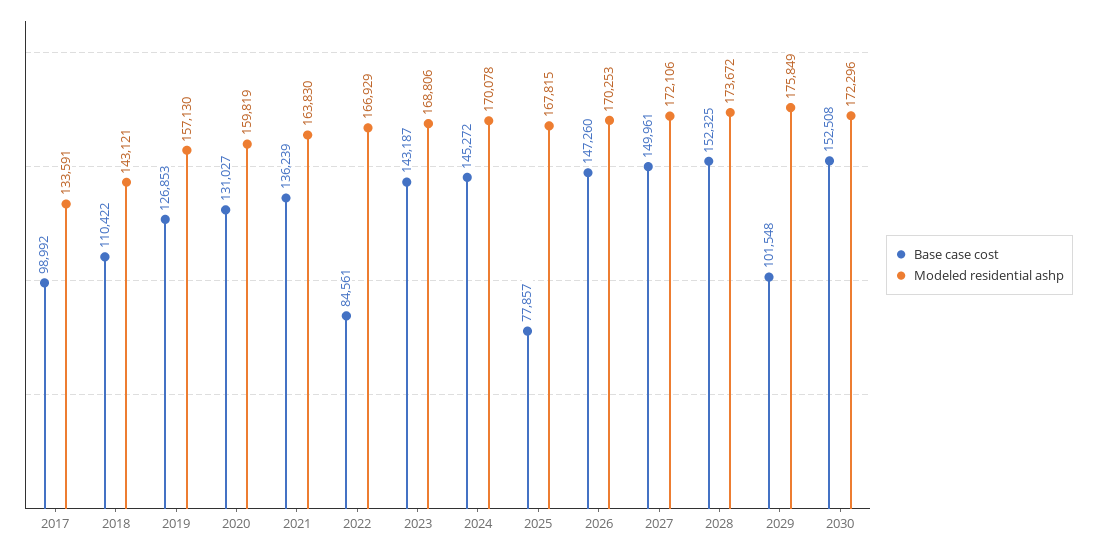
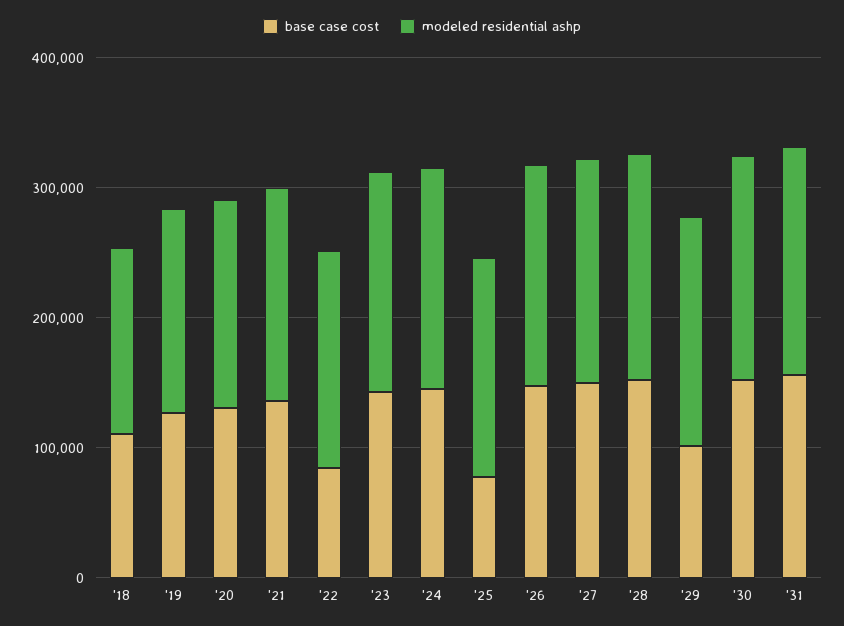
Base case cost, 2017: 98992 -> none
Modeled residential ashp, 2017: 133591 -> none
Base case cost, '31: none -> 160000
Modeled residential ashp, '31: none -> 180000

